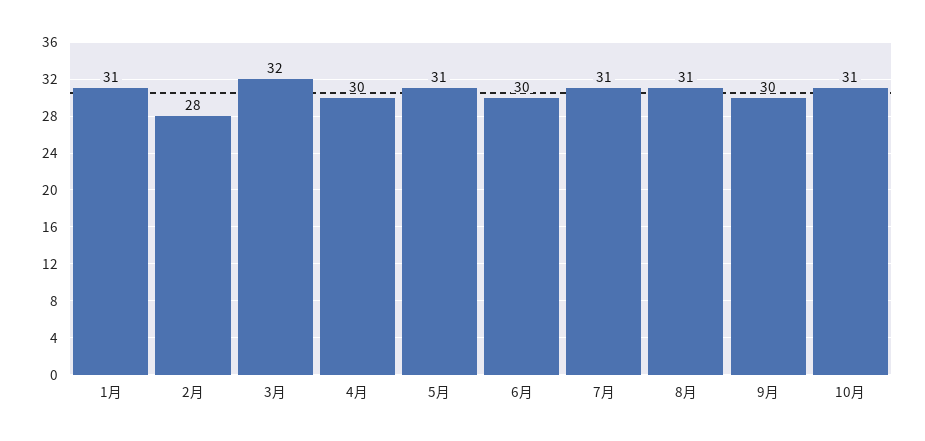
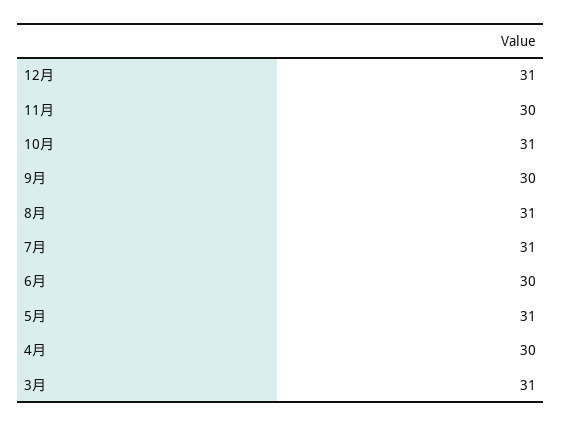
1月: 31 -> none
2月: 28 -> none
3月: 32 -> 31
12月: none -> 31
11月: none -> 30

